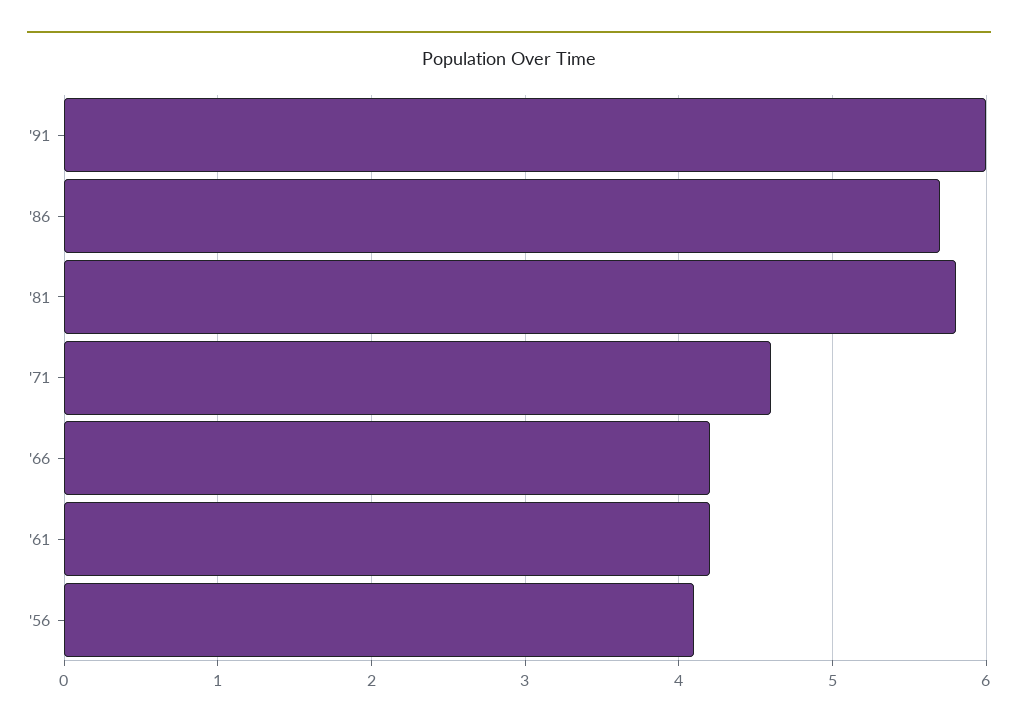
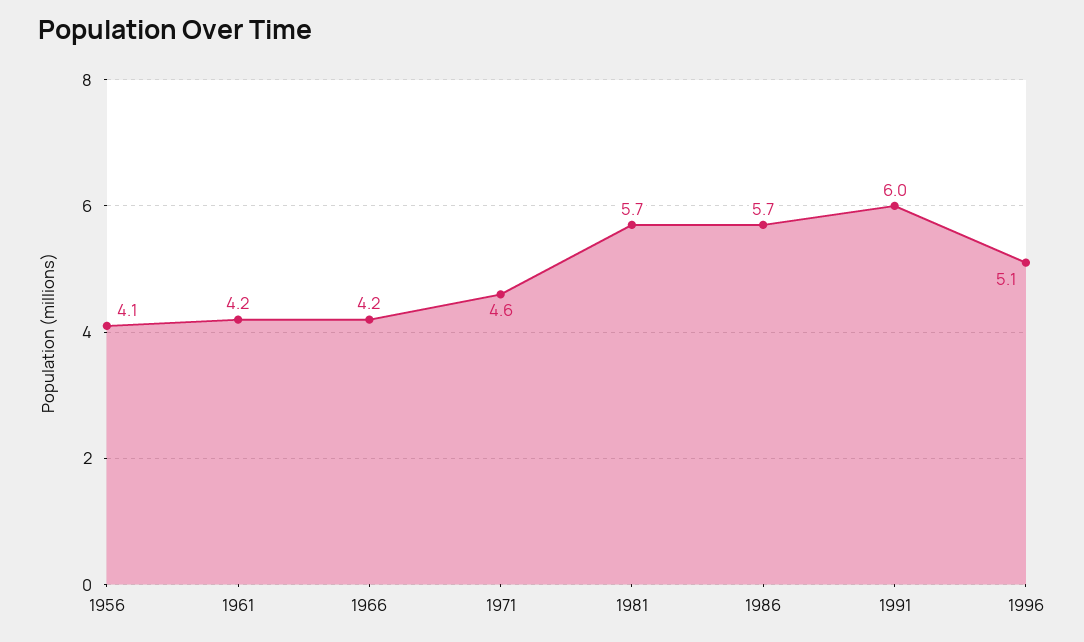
'81: 5.8 -> 5.7
1996: none -> 5.1

